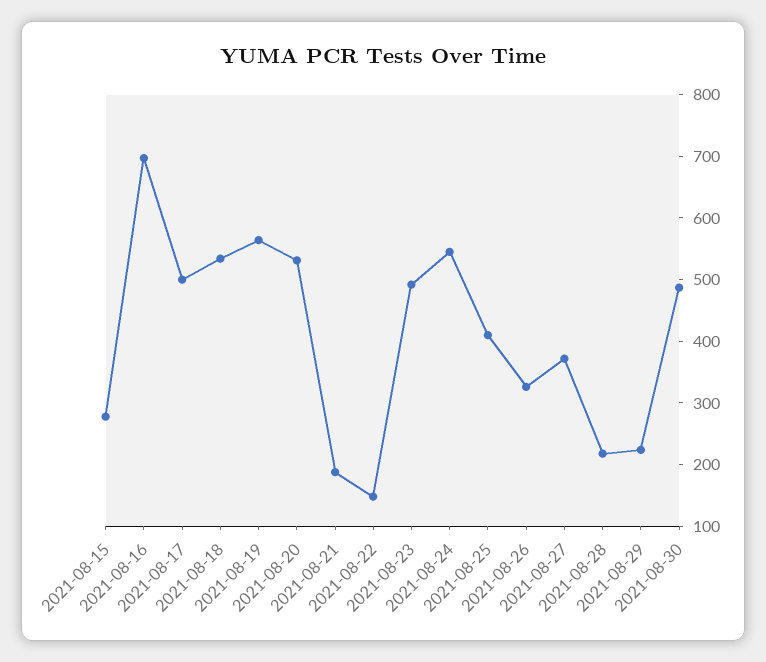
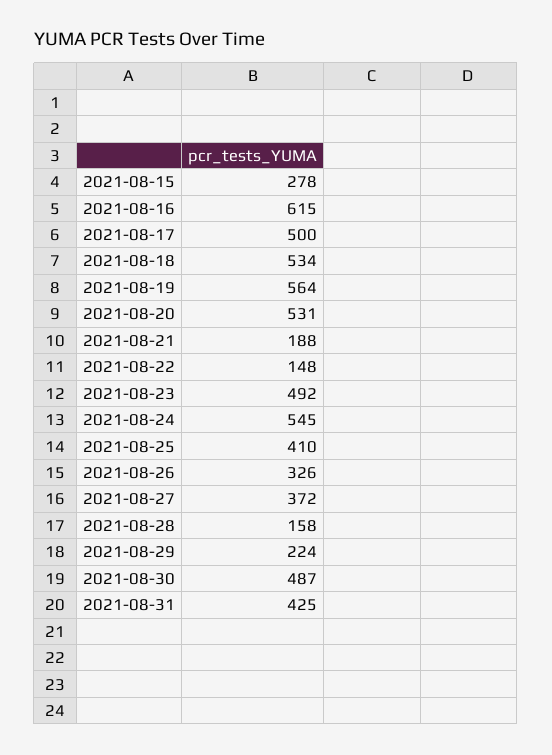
2021-08-16: 700 -> 615
2021-08-28: 220 -> 158
2021-08-31: none -> 425

